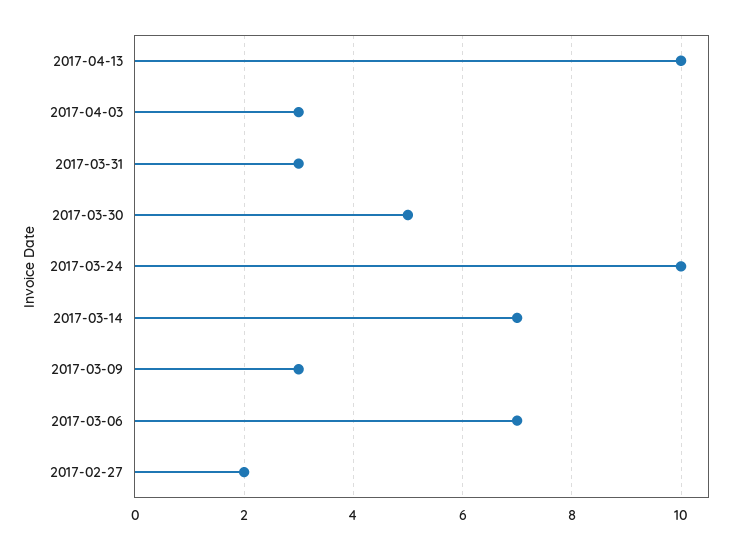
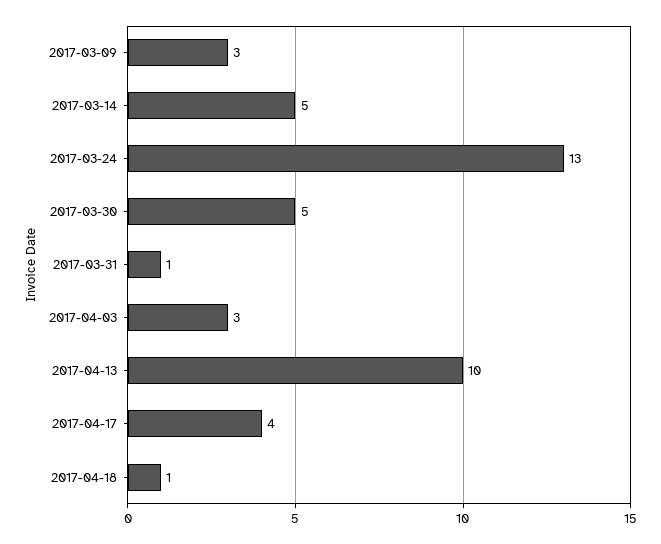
2017-03-31: 3 -> 1
2017-03-24: 10 -> 13
2017-03-14: 7 -> 5
2017-03-06: 7 -> none
2017-02-27: 2 -> none
2017-04-17: none -> 4
2017-04-18: none -> 1

